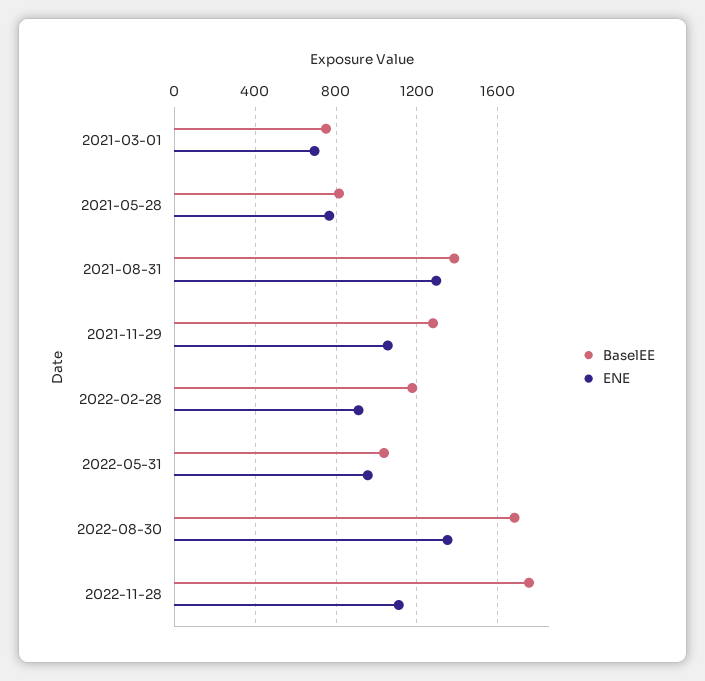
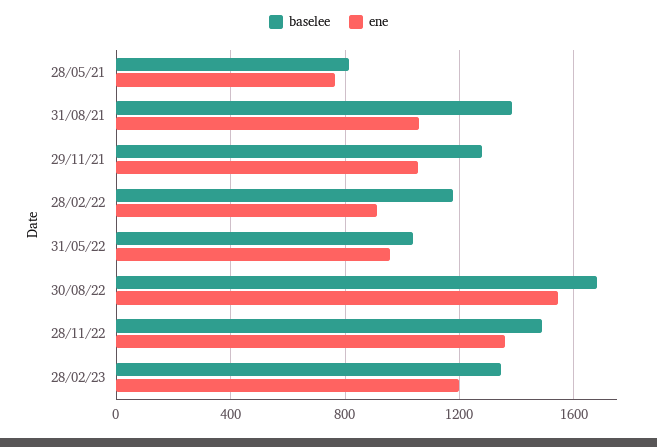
BaselEE, 2021-03-01: 750 -> none
ENE, 2021-03-01: 700 -> none
ENE, 2021-08-31: 1300 -> 1050
ENE, 2022-08-30: 1350 -> 1550
BaselEE, 2022-11-28: 1750 -> 1500
ENE, 2022-11-28: 1100 -> 1350
BaselEE, 28/02/23: none -> 1350
ENE, 28/02/23: none -> 1200

